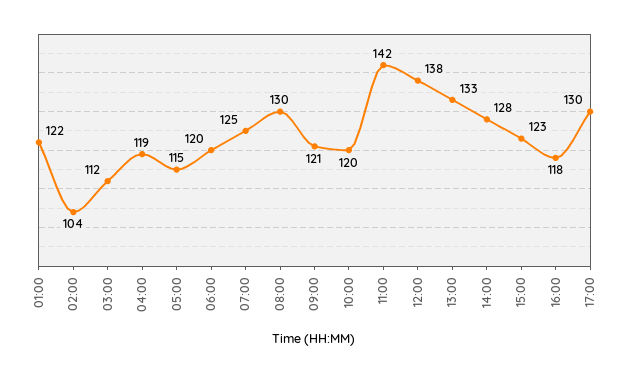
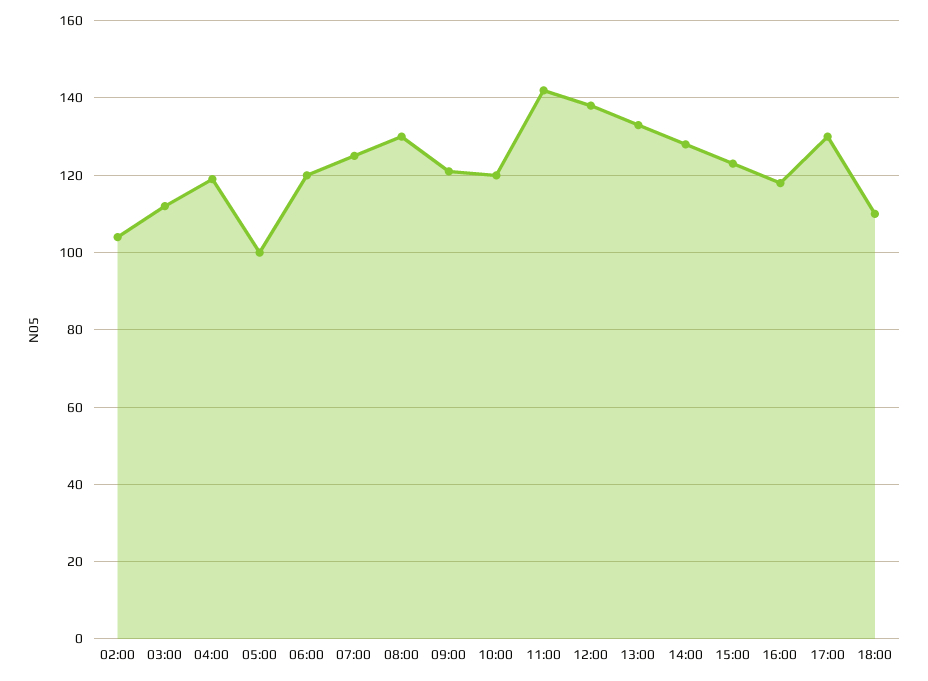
01:00: 122 -> none
05:00: 115 -> 100
18:00: none -> 110

